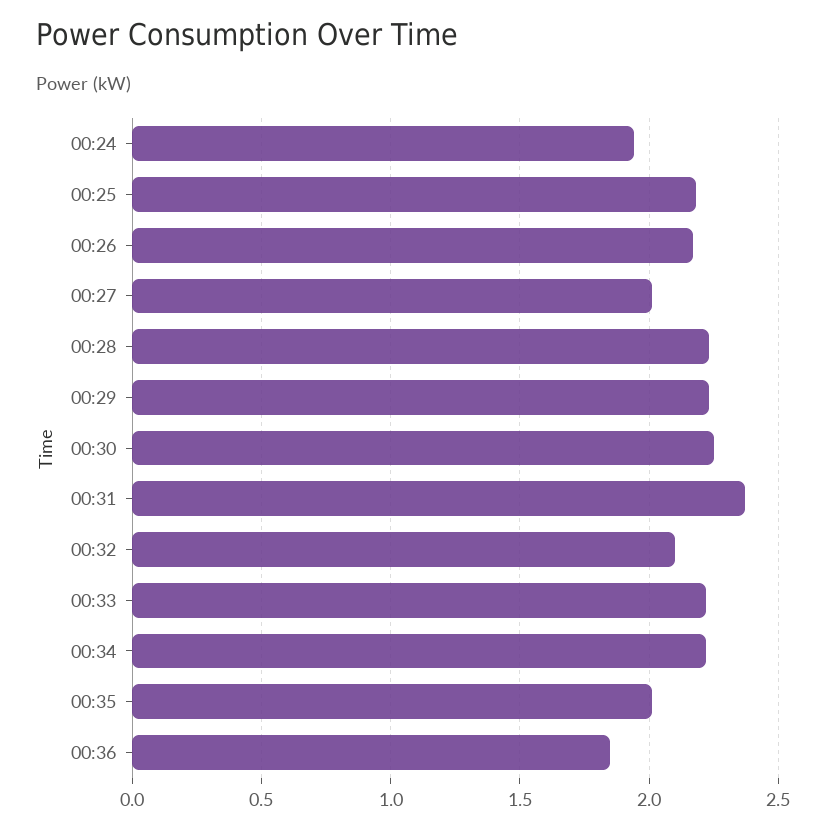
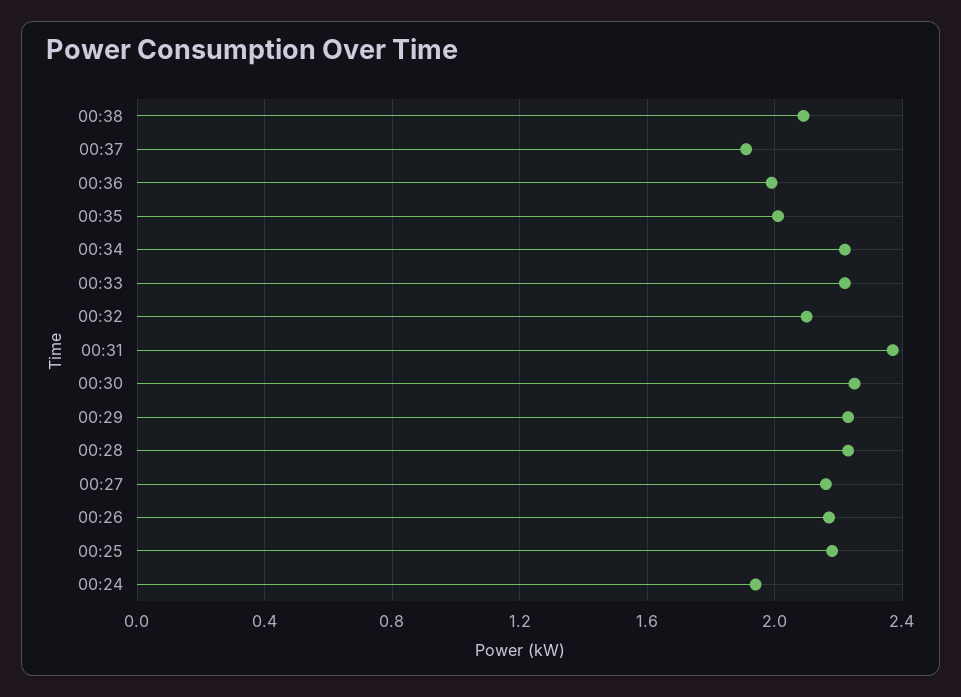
00:27: 2 -> 2.15
00:36: 1.85 -> 2
00:38: none -> 2.1
00:37: none -> 1.9

